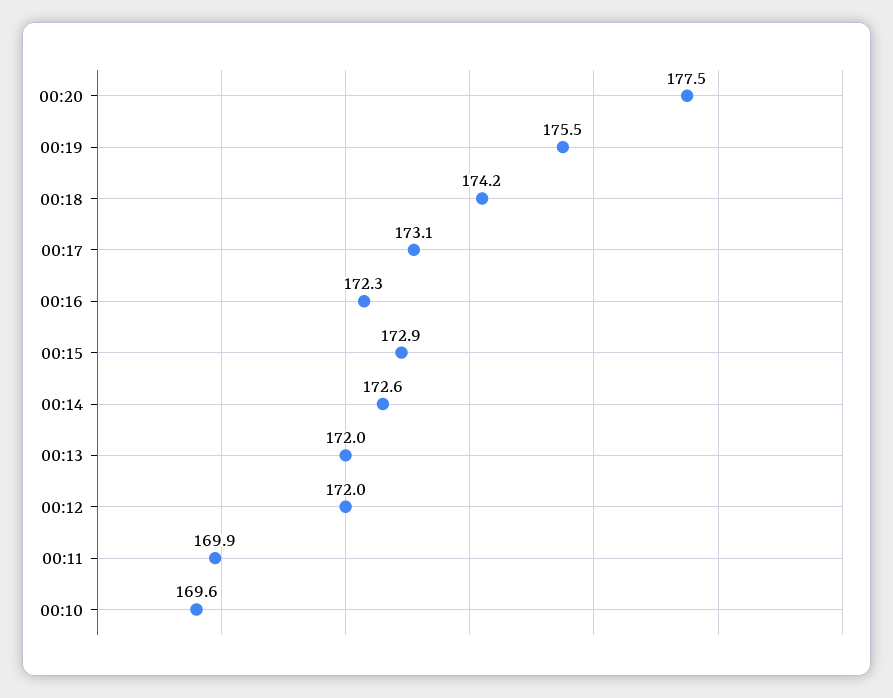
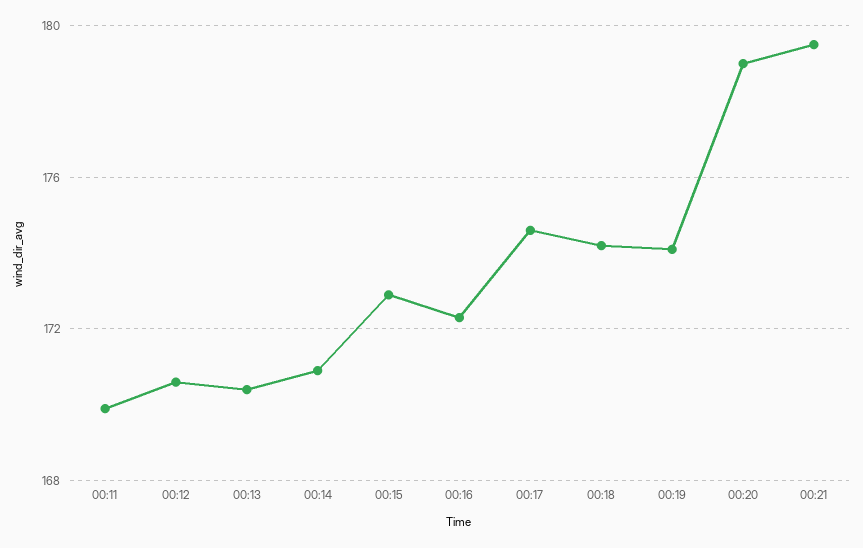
00:20: 177.5 -> 179
00:19: 175.5 -> 174
00:17: 173.1 -> 174.5
00:14: 172.6 -> 171
00:13: 172 -> 170.5
00:12: 172 -> 170.5
00:10: 169.6 -> none
00:21: none -> 179.5

